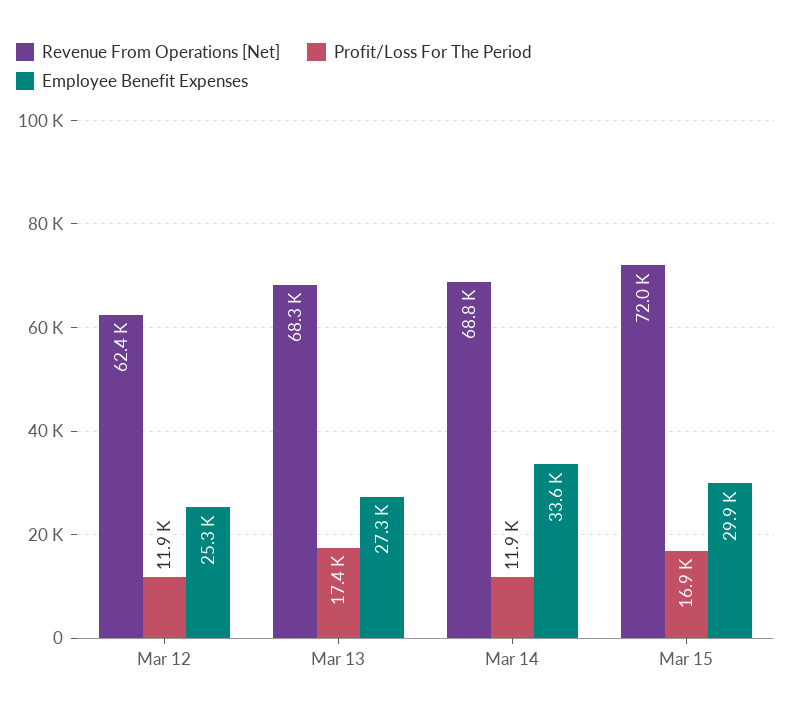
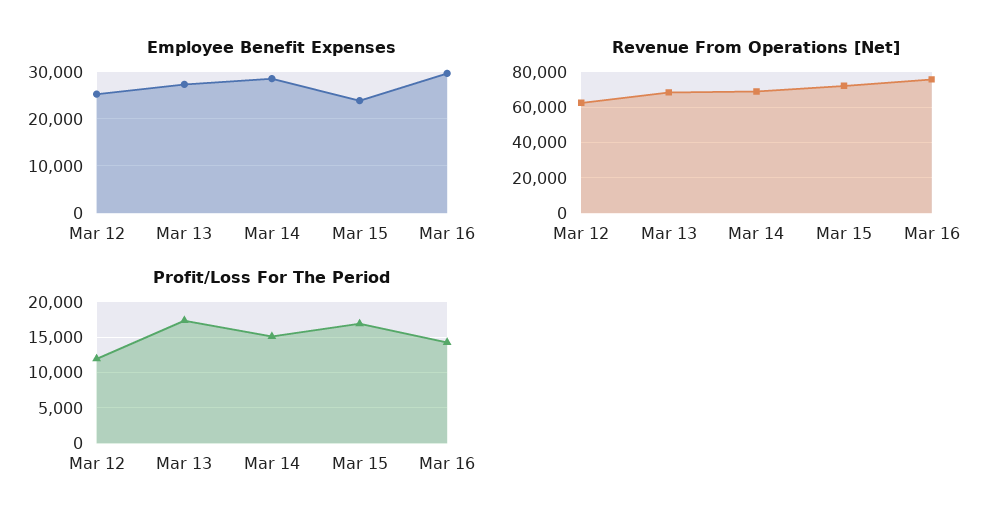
Profit/Loss For The Period, Mar 14: 11900 -> 15000
Employee Benefit Expenses, Mar 14: 33600 -> 28000
Employee Benefit Expenses, Mar 15: 29900 -> 24000
Employee Benefit Expenses, Mar 16: none -> 30000
Revenue From Operations [Net], Mar 16: none -> 75000
Profit/Loss For The Period, Mar 16: none -> 14000

